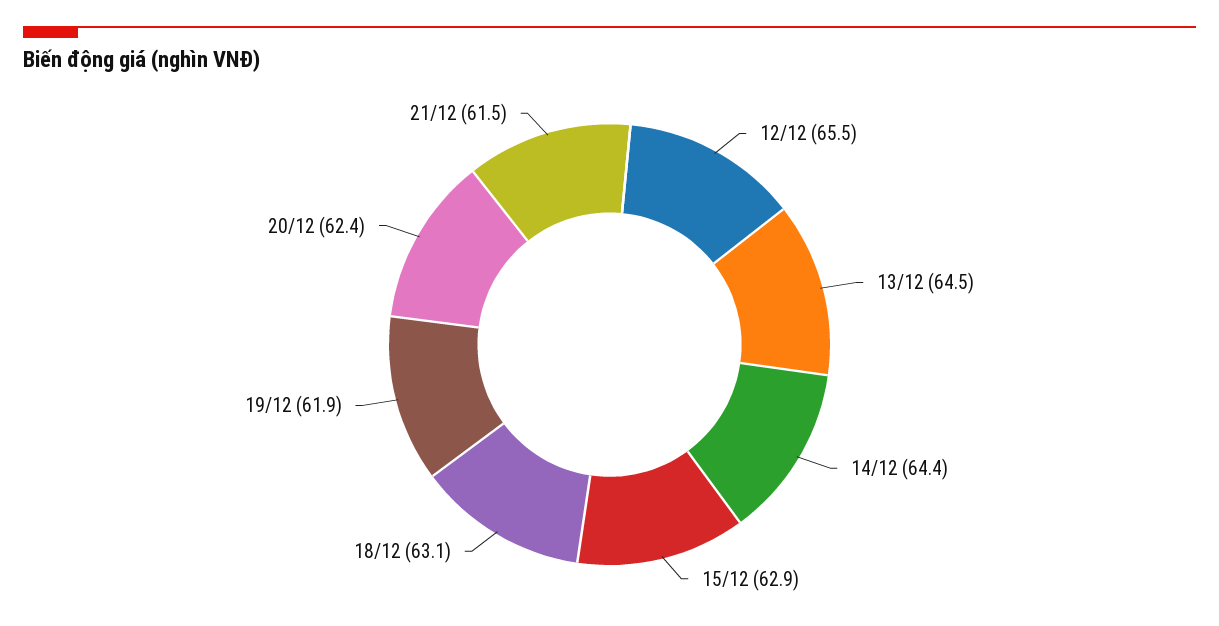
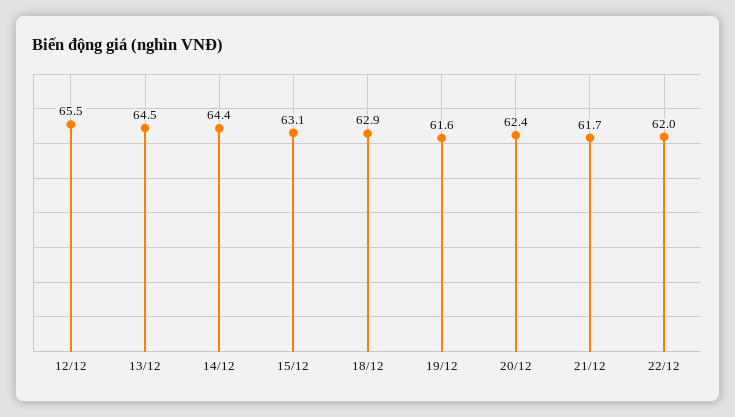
15/12: 62.9 -> 63.1
18/12: 63.1 -> 62.9
19/12: 61.9 -> 61.6
21/12: 61.5 -> 61.7
22/12: none -> 62

